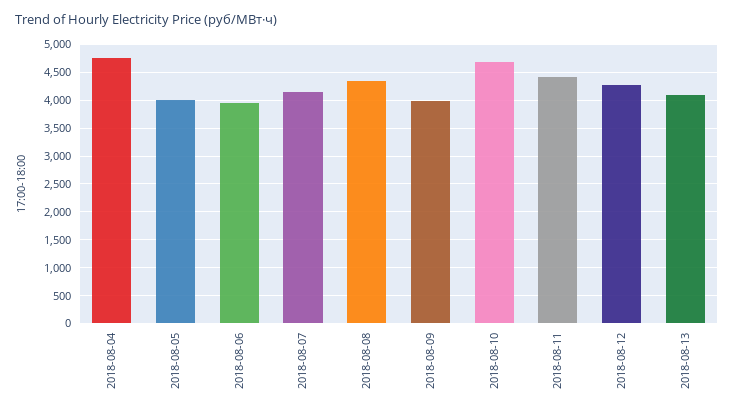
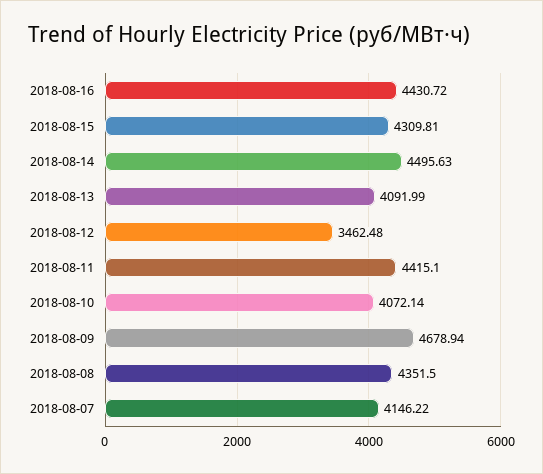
2018-08-04: 4750 -> none
2018-08-05: 4000 -> none
2018-08-06: 4000 -> none
2018-08-09: 4000 -> 4678.94
2018-08-10: 4750 -> 4072.14
2018-08-12: 4250 -> 3462.48
2018-08-16: none -> 4430.72
2018-08-15: none -> 4309.81
2018-08-14: none -> 4495.63

